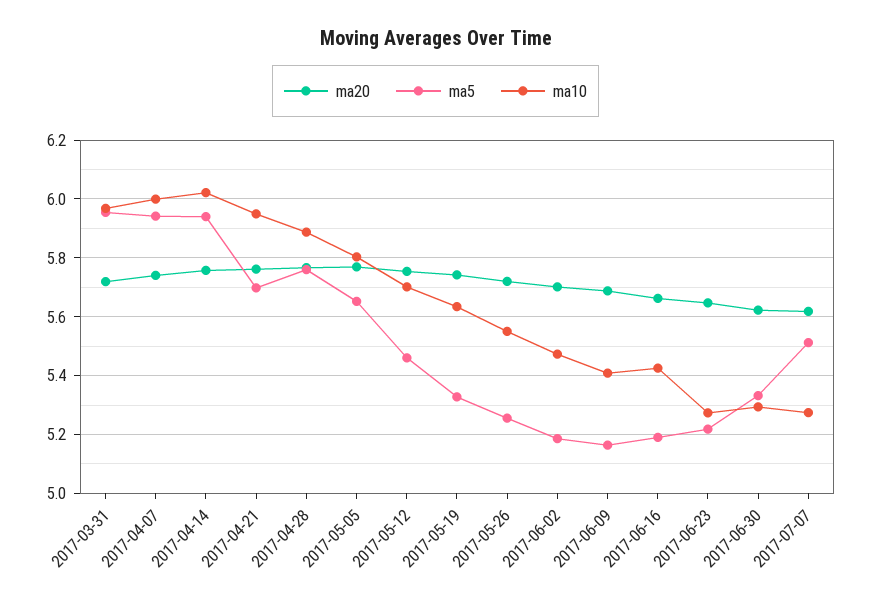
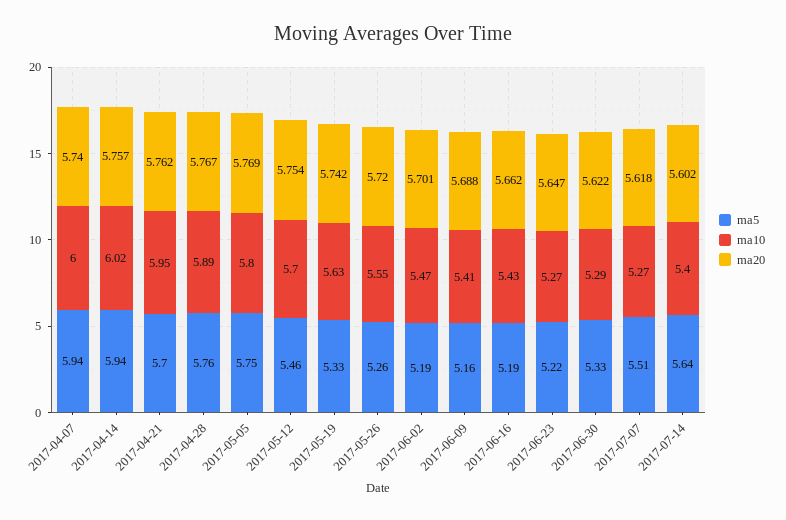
ma20, 2017-03-31: 5.725 -> none
ma5, 2017-03-31: 5.95 -> none
ma10, 2017-03-31: 5.975 -> none
ma5, 2017-05-05: 5.65 -> 5.75
ma5, 2017-07-14: none -> 5.64
ma10, 2017-07-14: none -> 5.4
ma20, 2017-07-14: none -> 5.602

